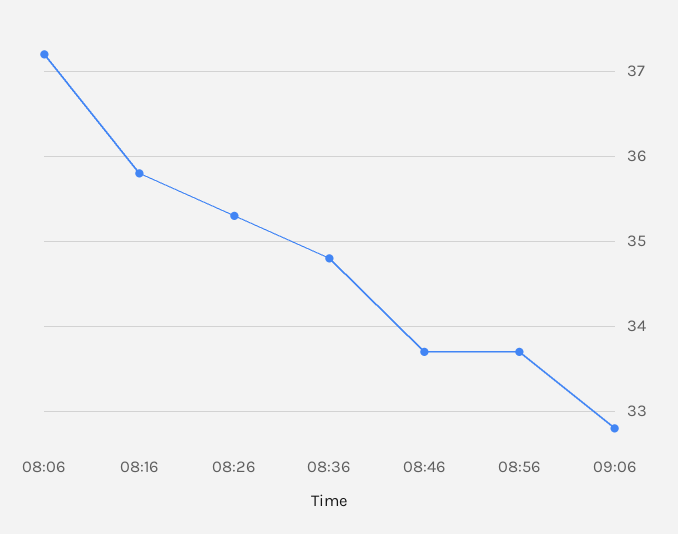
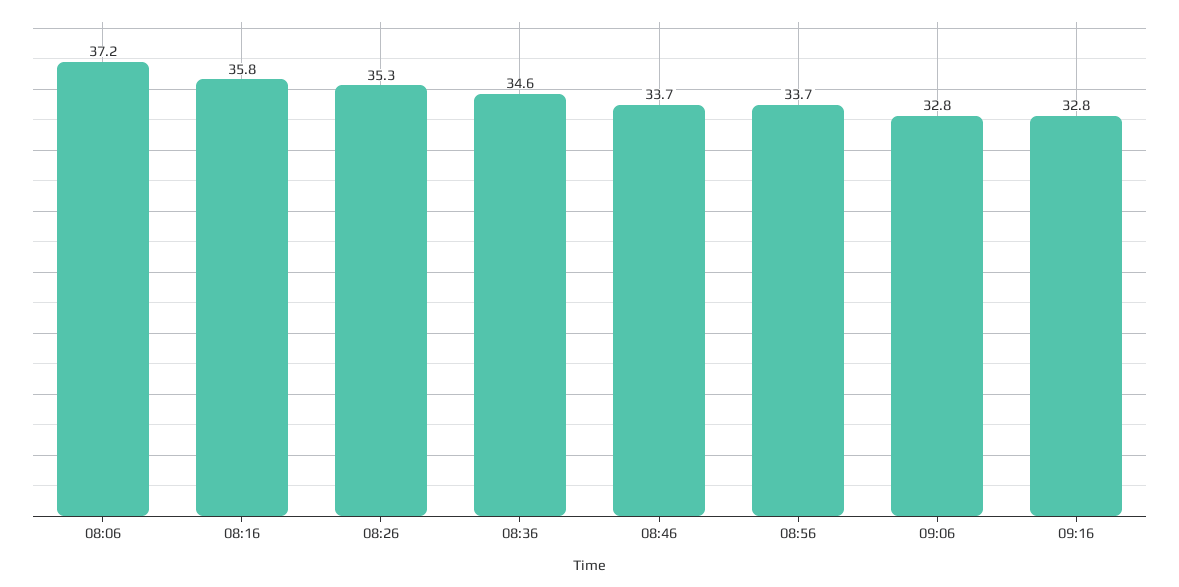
08:36: 34.8 -> 34.6
09:16: none -> 32.8

